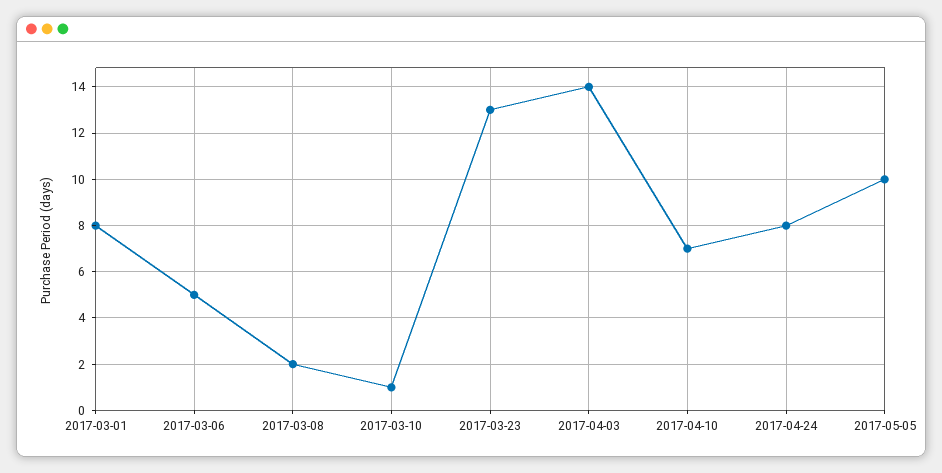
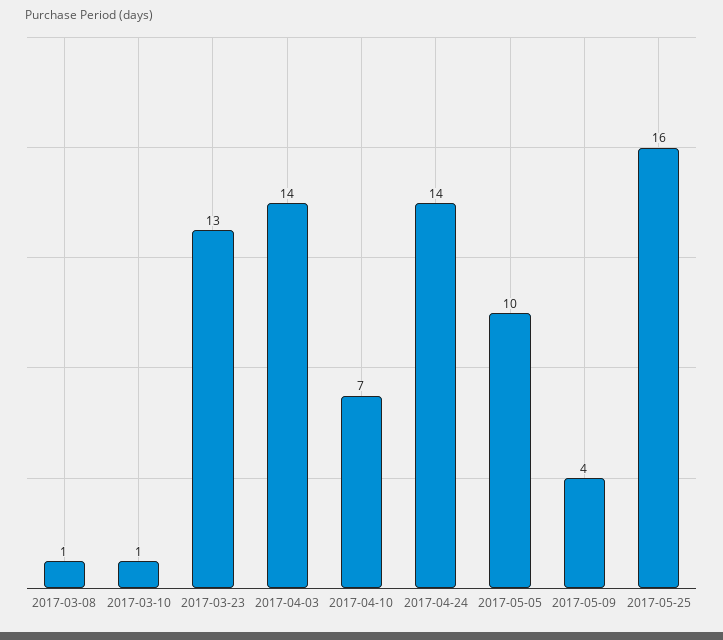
2017-03-01: 8 -> none
2017-03-06: 5 -> none
2017-03-08: 2 -> 1
2017-04-24: 8 -> 14
2017-05-09: none -> 4
2017-05-25: none -> 16

